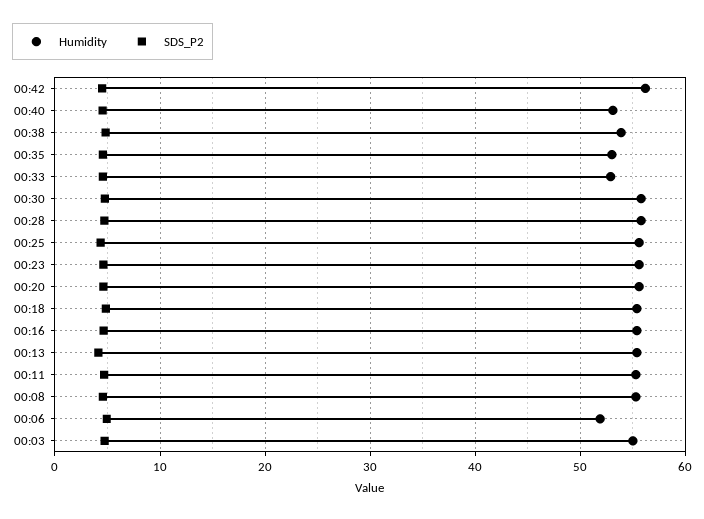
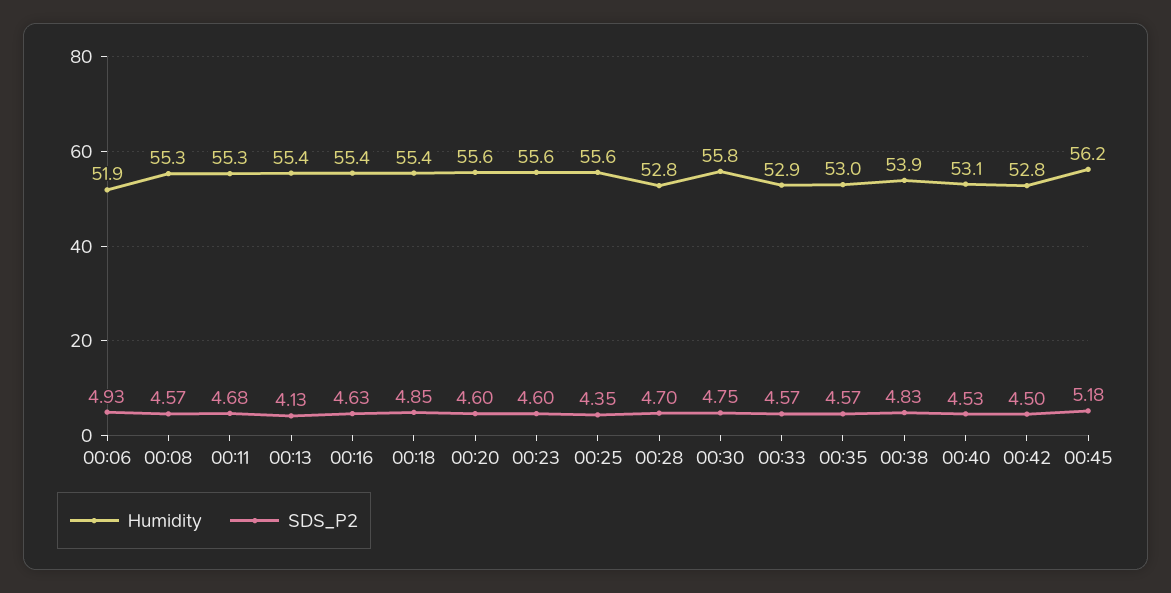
Humidity, 00:42: 56 -> 52.8
Humidity, 00:28: 56 -> 52.8
Humidity, 00:03: 55 -> none
SDS_P2, 00:03: 5 -> none
Humidity, 00:45: none -> 56.2
SDS_P2, 00:45: none -> 5.18

